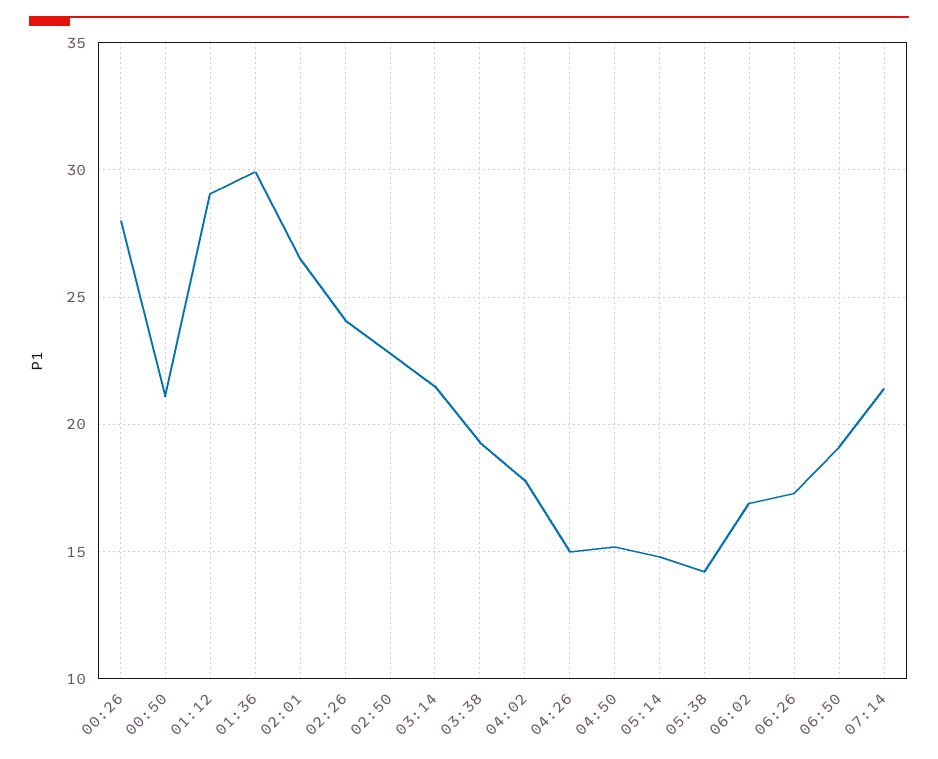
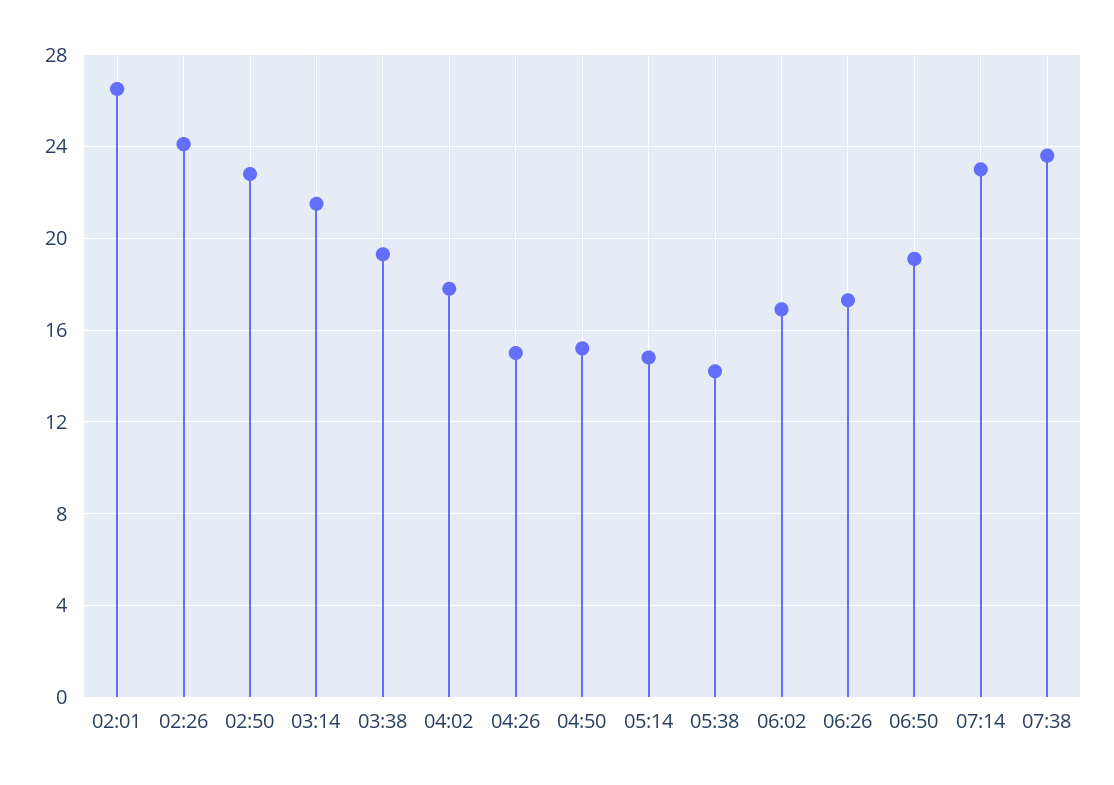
00:26: 28 -> none
00:50: 21 -> none
01:12: 29 -> none
01:36: 30 -> none
07:14: 21.5 -> 23
07:38: none -> 23.5

